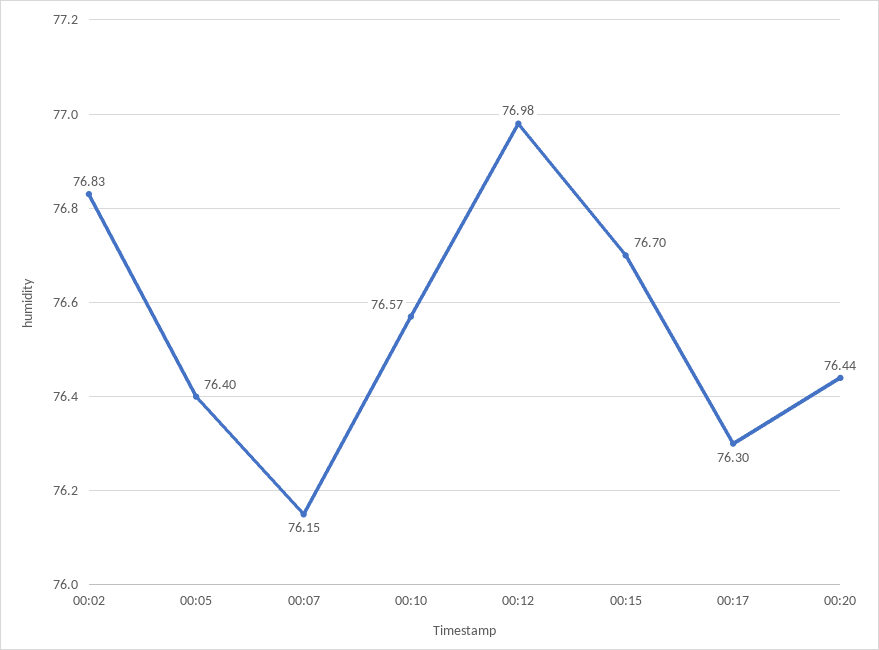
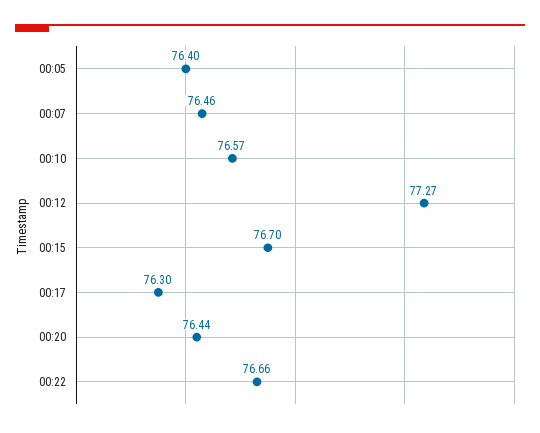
00:02: 76.83 -> none
00:07: 76.15 -> 76.46
00:12: 76.98 -> 77.27
00:22: none -> 76.66

